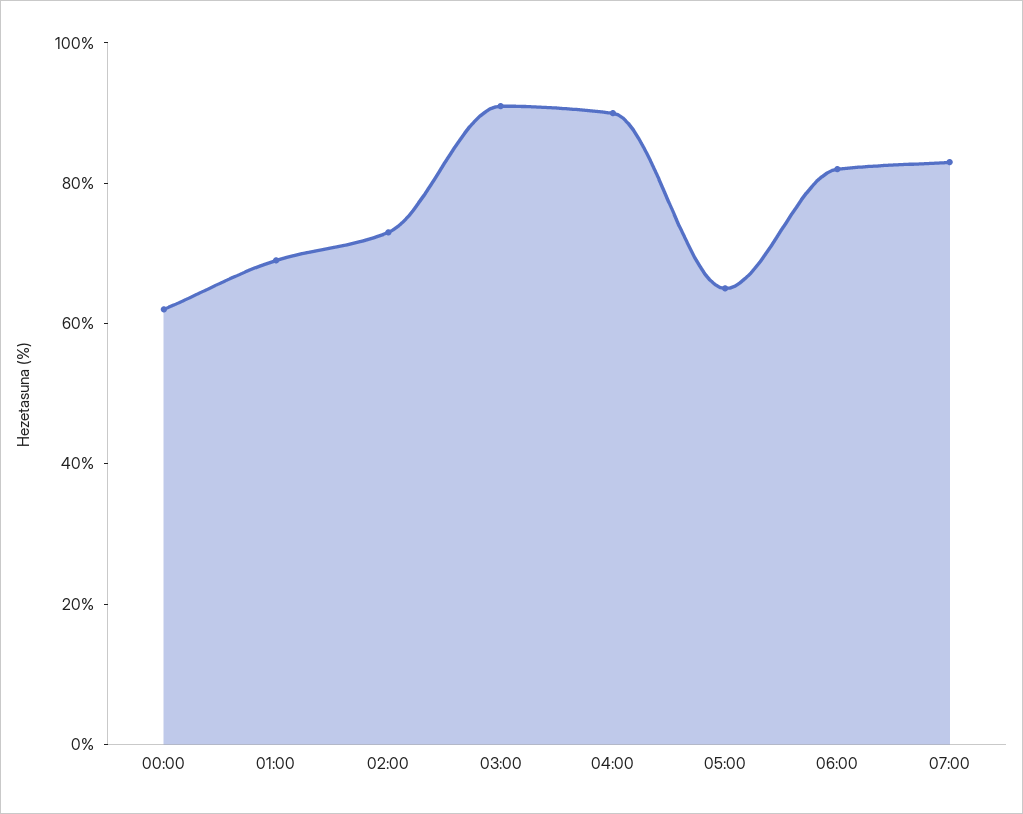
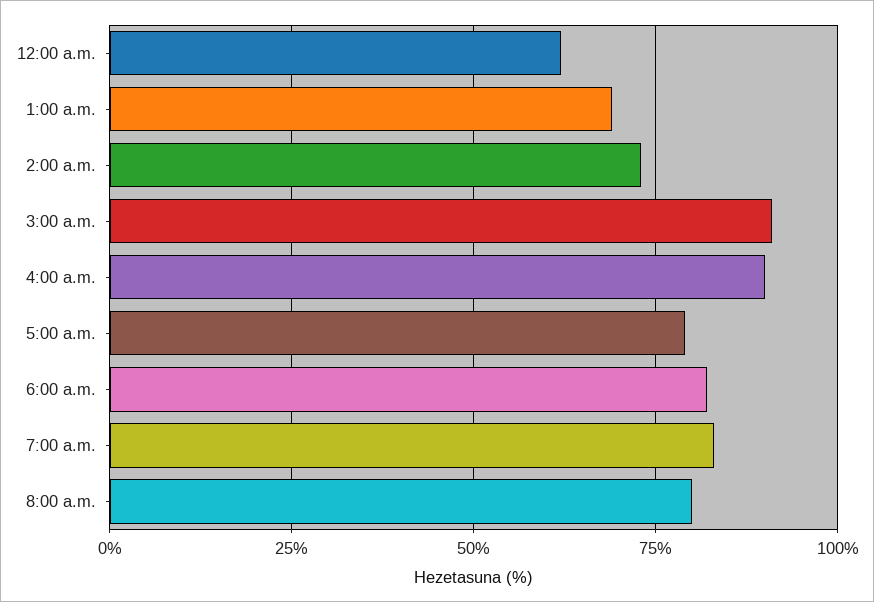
05:00: 65 -> 80
8:00 a.m.: none -> 80

